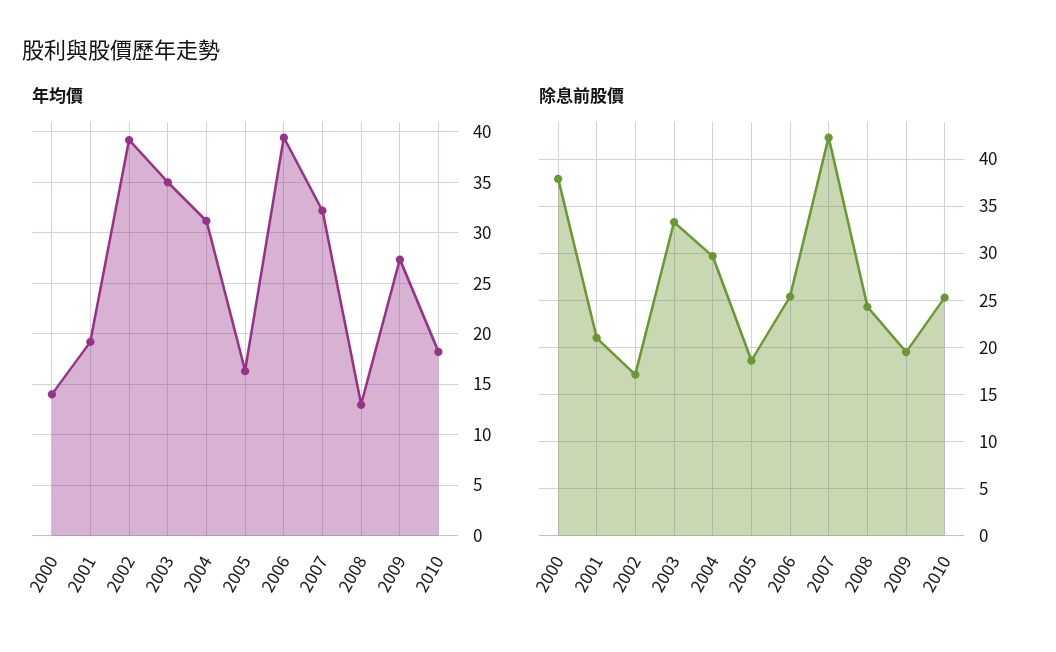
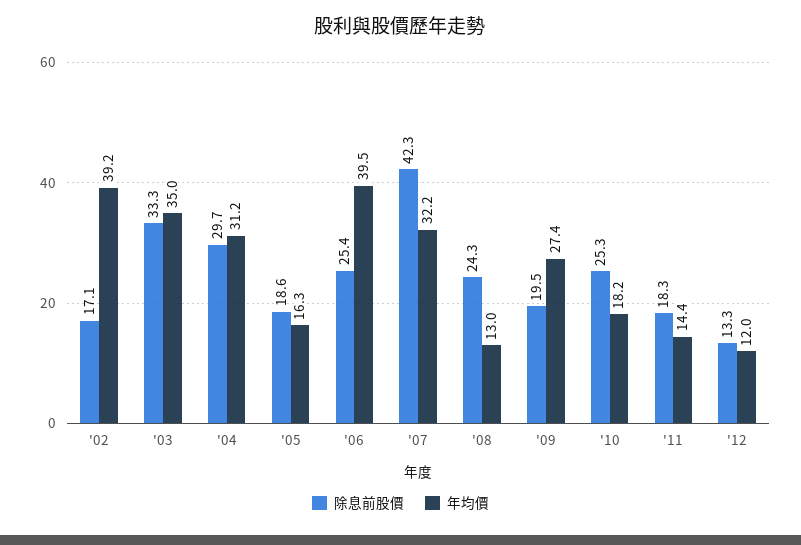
年均價, 2000: 14 -> none
年均價, 2001: 19 -> none
除息前股價, 2000: 38 -> none
除息前股價, 2001: 21 -> none
除息前股價, '11: none -> 18.3
年均價, '11: none -> 14.4
除息前股價, '12: none -> 13.3
年均價, '12: none -> 12

